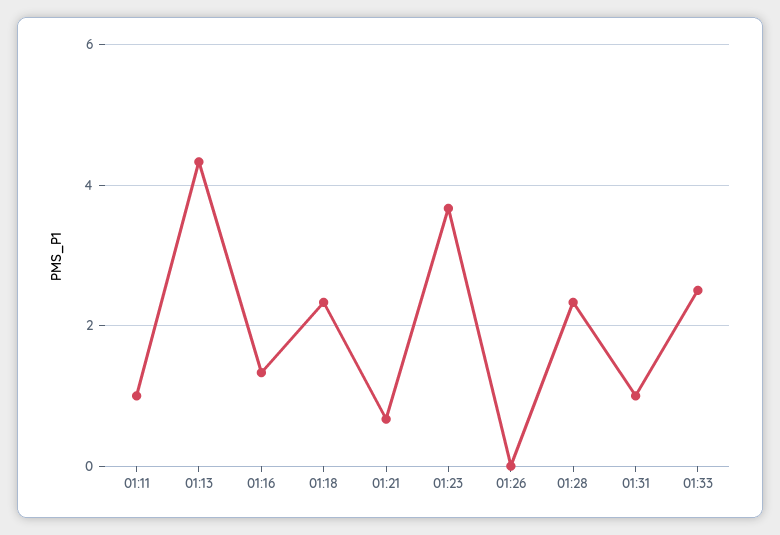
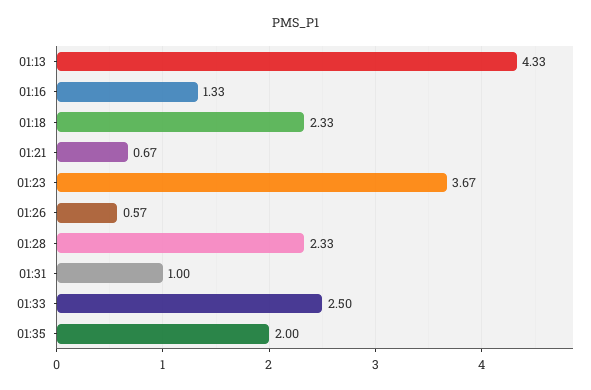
01:11: 1 -> none
01:26: 0 -> 0.57
01:35: none -> 2

